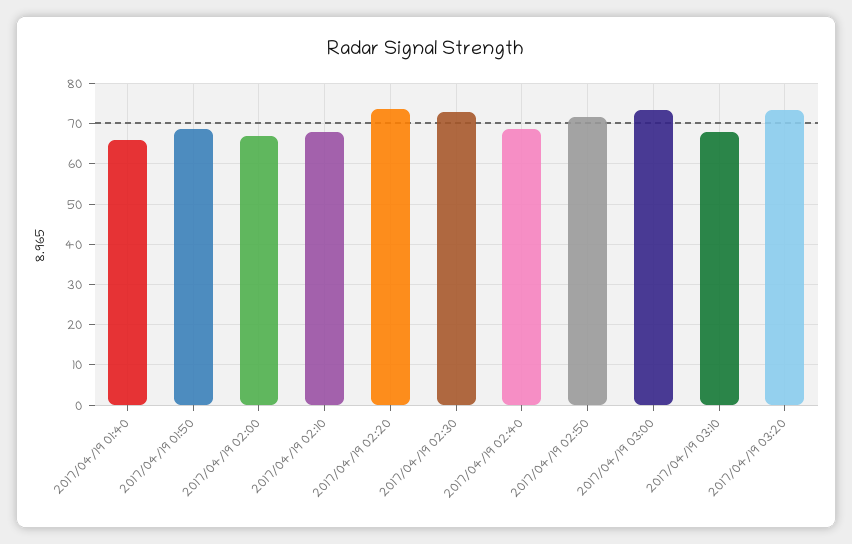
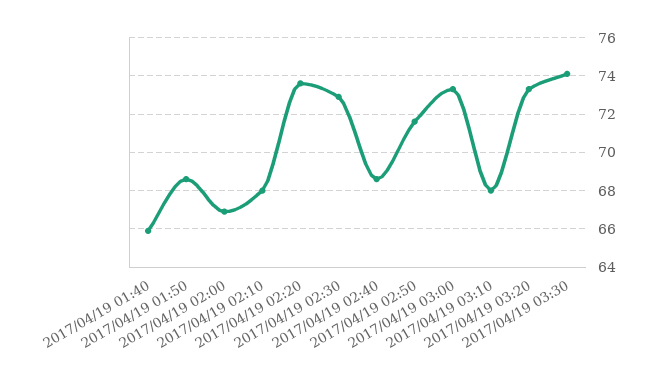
2017/04/19 03:30: none -> 74

